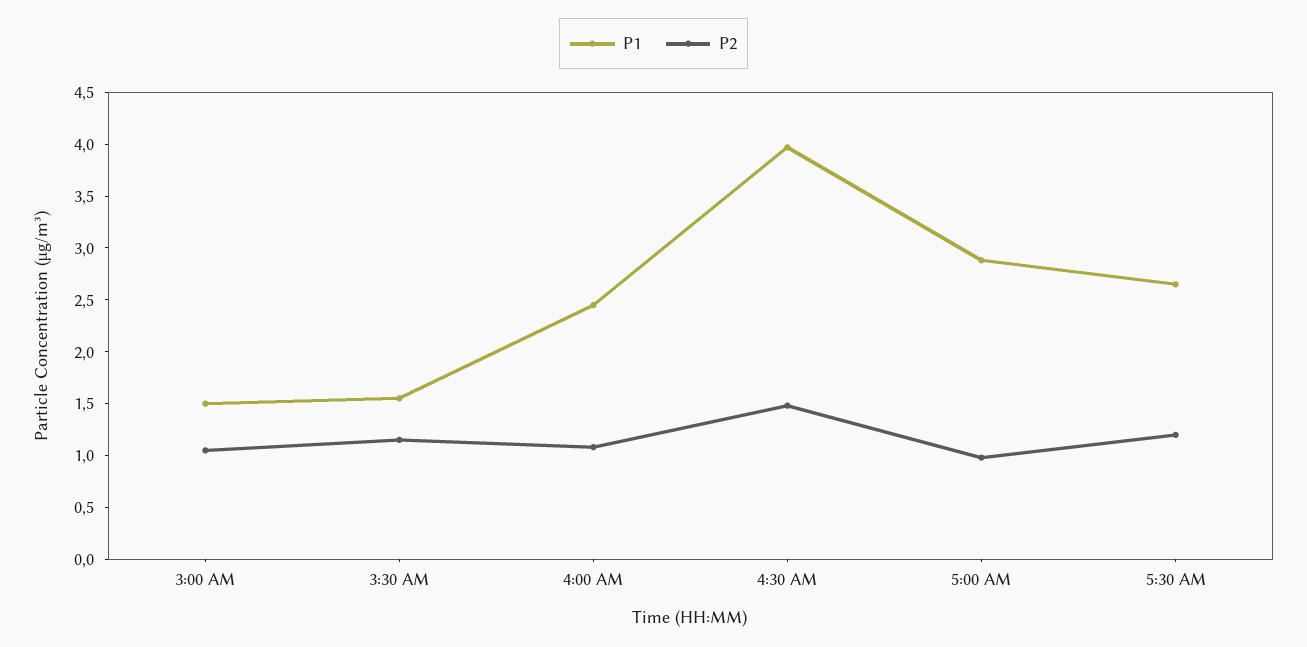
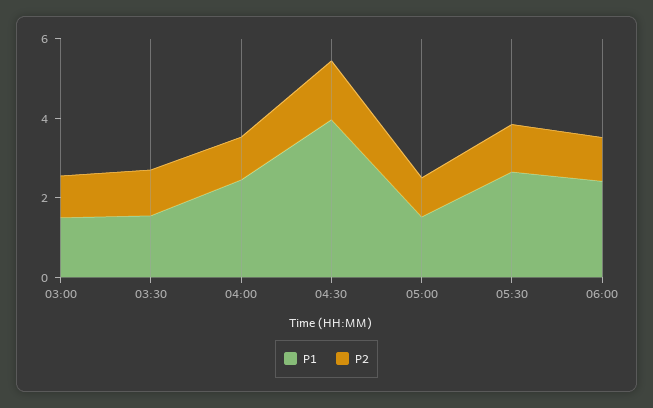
P1, 5:00 AM: 2.9 -> 1.5
P1, 06:00: none -> 2.5
P2, 06:00: none -> 1

